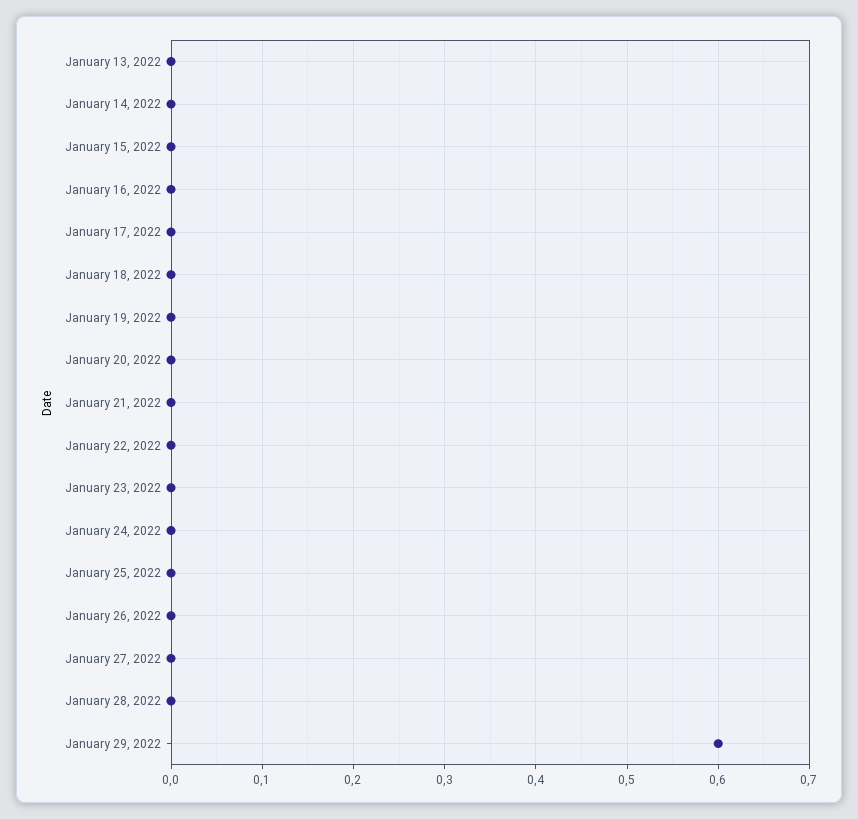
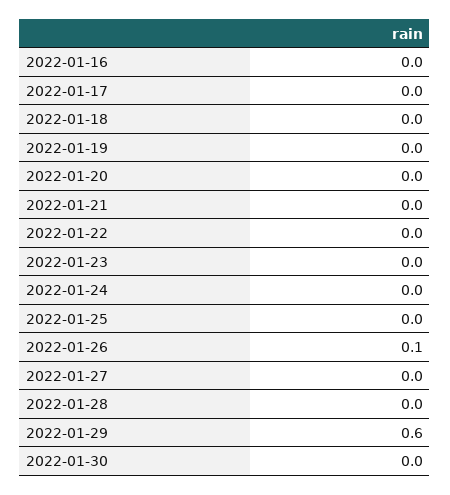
January 13, 2022: 0 -> none
January 14, 2022: 0 -> none
January 15, 2022: 0 -> none
January 26, 2022: 0 -> 0.1
2022-01-30: none -> 0

